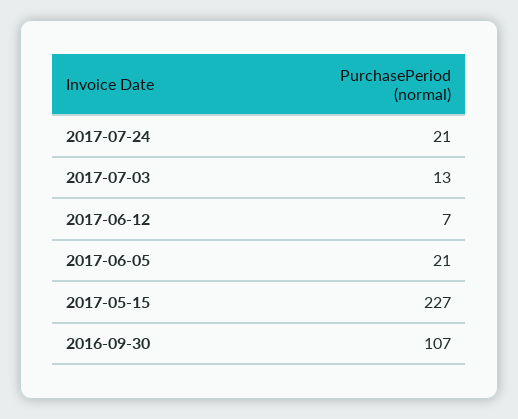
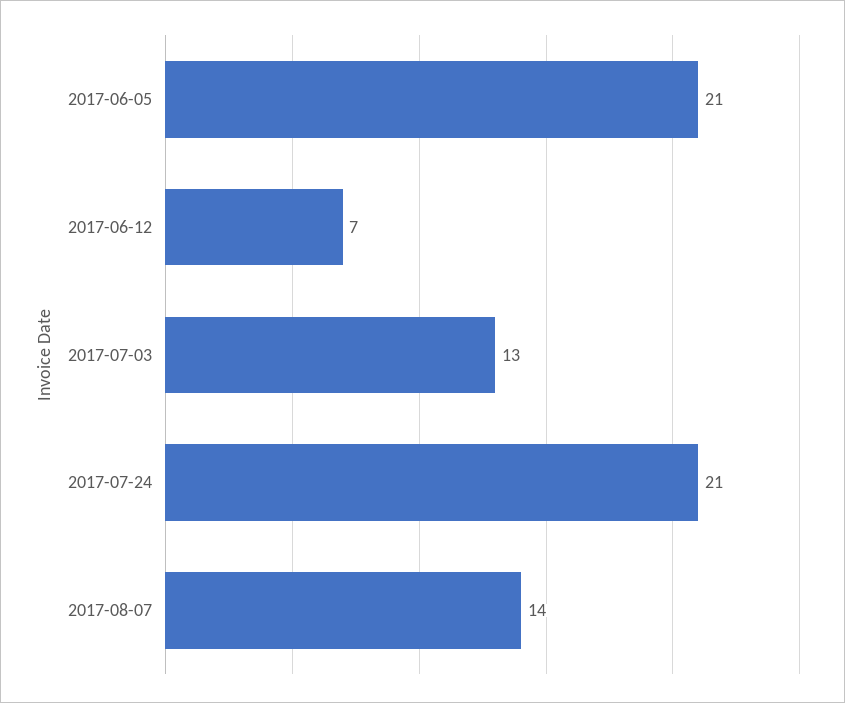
2017-05-15: 227 -> none
2016-09-30: 107 -> none
2017-08-07: none -> 14

